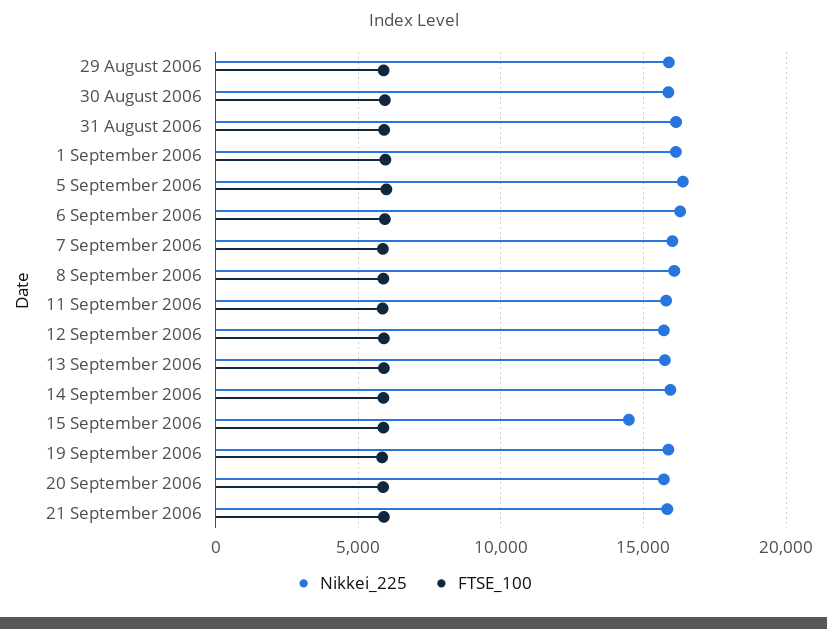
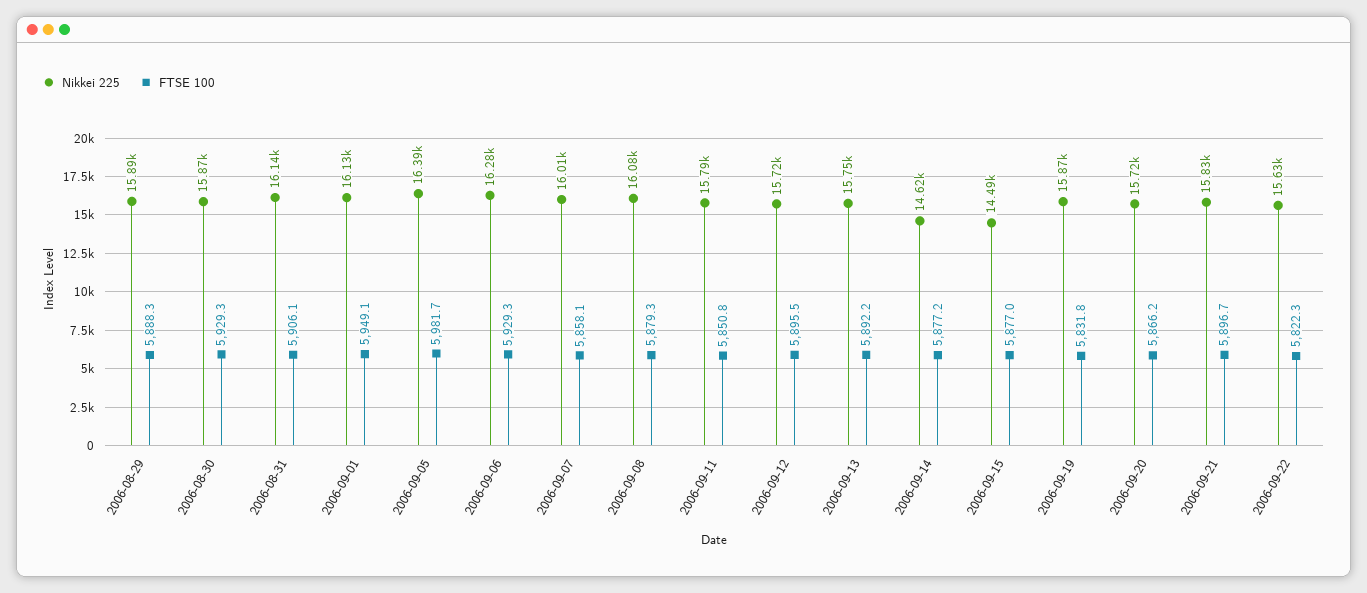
Nikkei_225, 14 September 2006: 16000 -> 14620
Nikkei_225, 2006-09-22: none -> 15630
FTSE_100, 2006-09-22: none -> 5822.3

